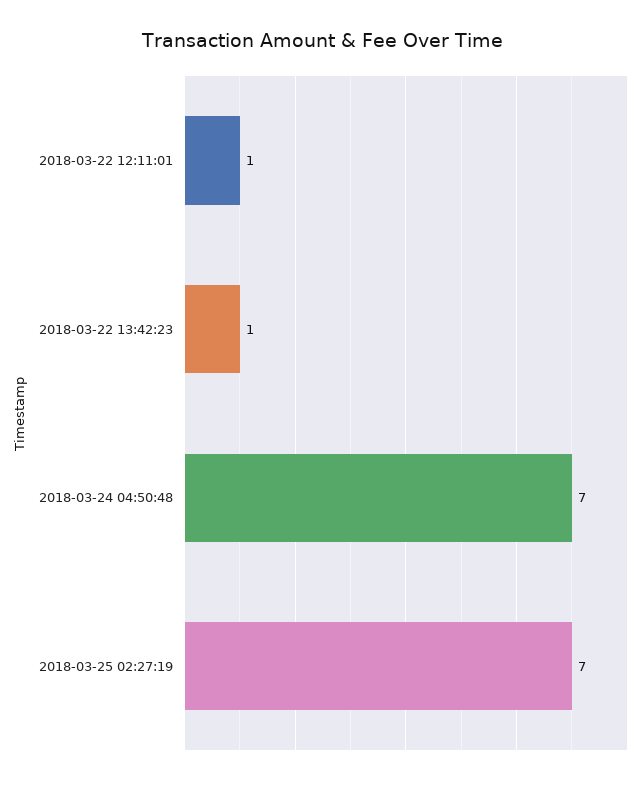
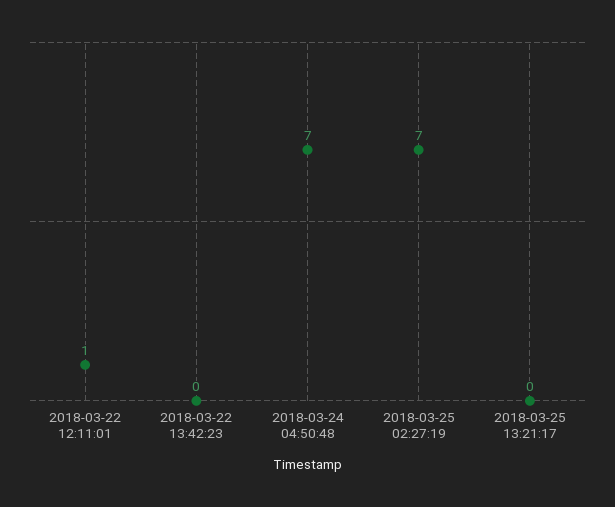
2018-03-22 13:42:23: 1 -> 0
2018-03-25 13:21:17: none -> 0

